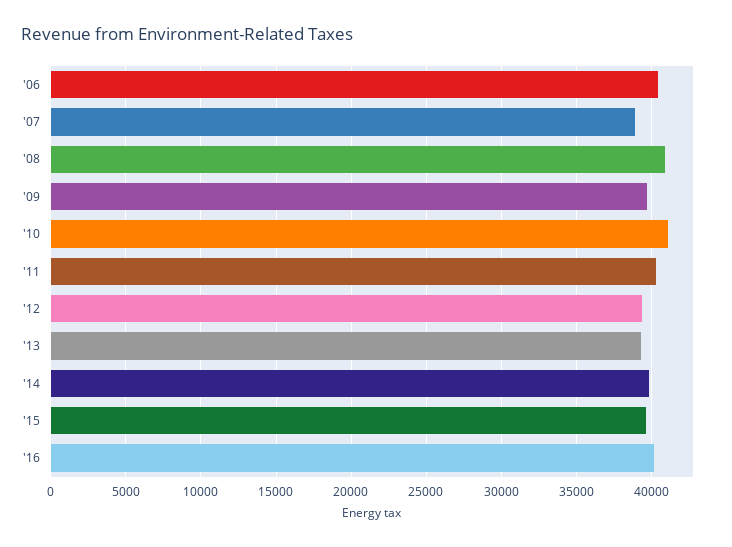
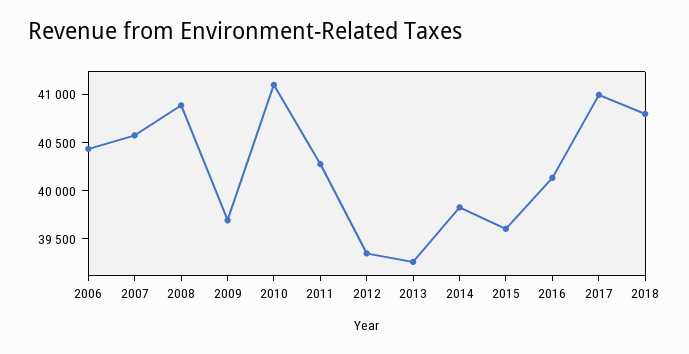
'07: 39000 -> 40600
2017: none -> 41000
2018: none -> 40800

